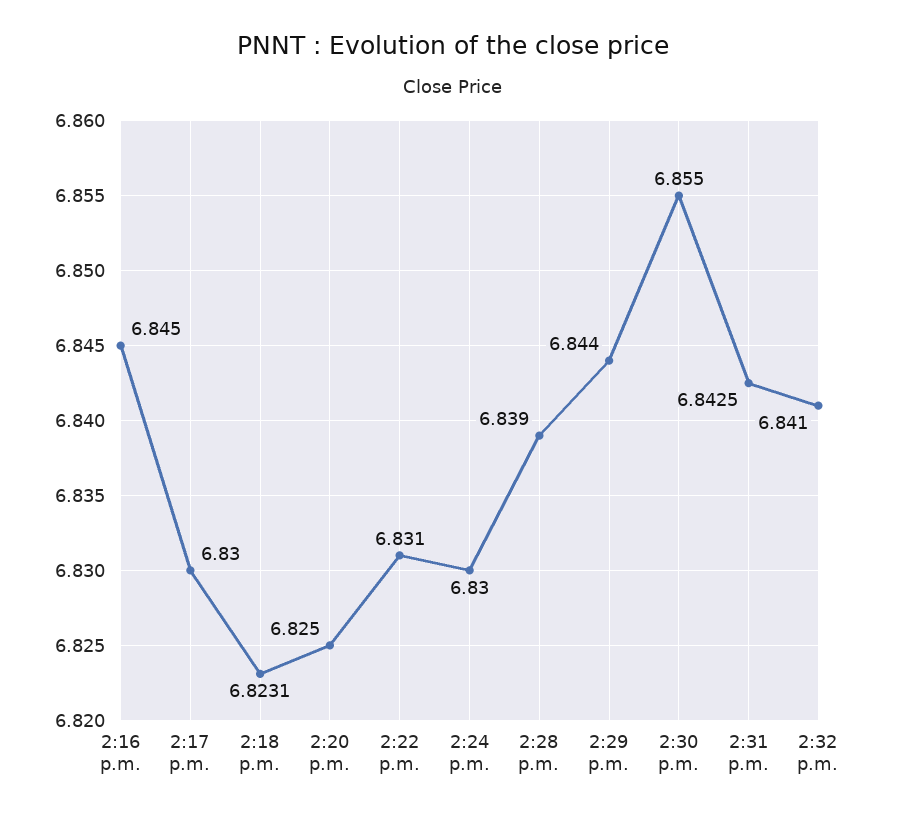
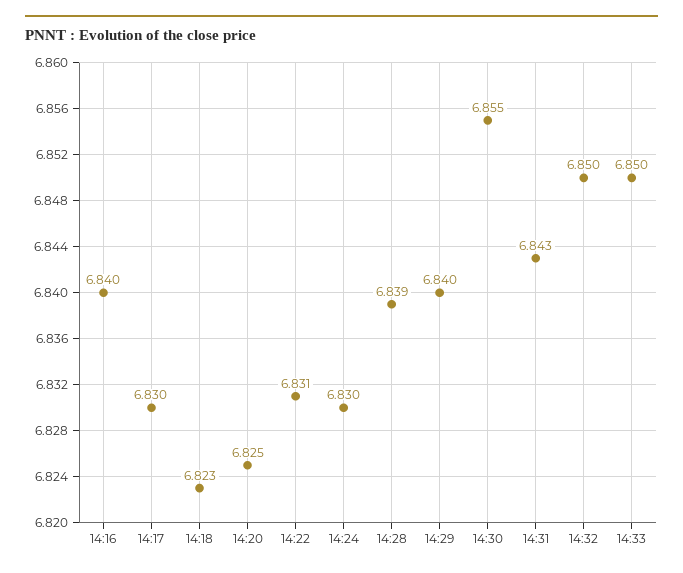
2:16 p.m.: 6.845 -> 6.84
2:29 p.m.: 6.844 -> 6.84
2:32 p.m.: 6.841 -> 6.85
14:33: none -> 6.85

